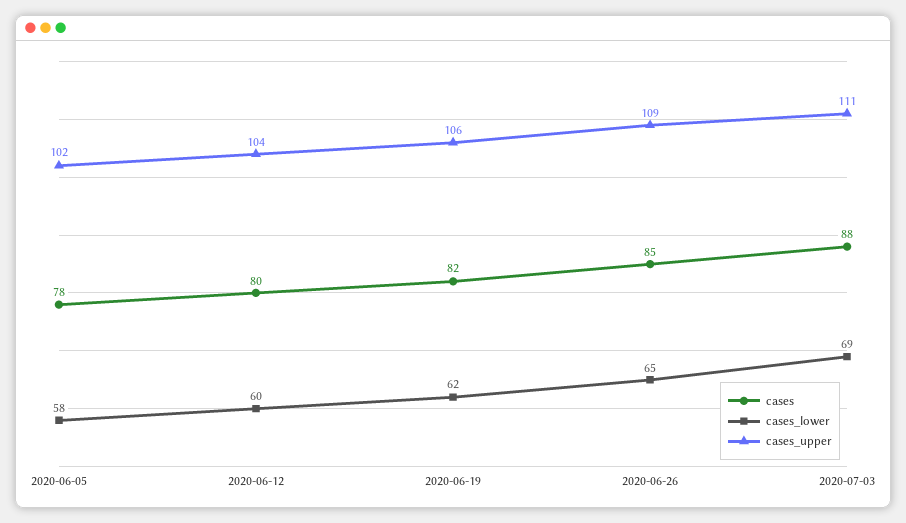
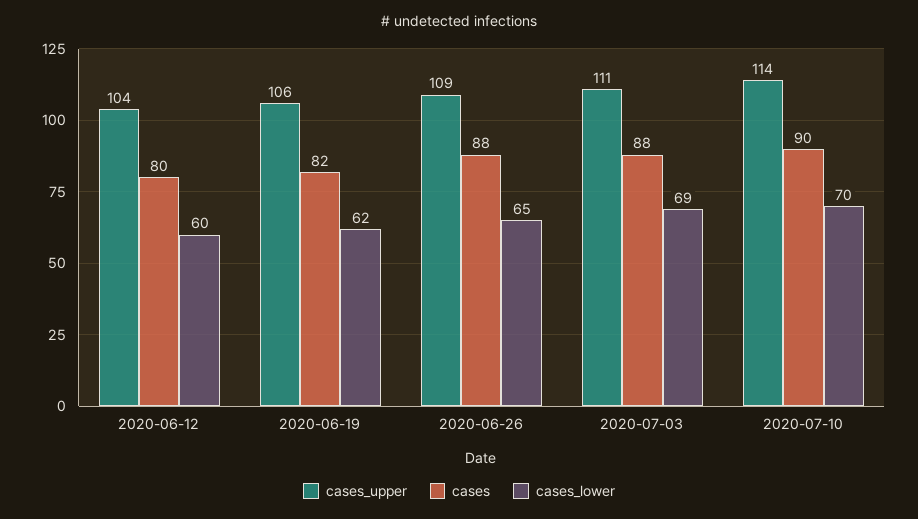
cases, 2020-06-05: 78 -> none
cases_lower, 2020-06-05: 58 -> none
cases_upper, 2020-06-05: 102 -> none
cases, 2020-06-26: 85 -> 88
cases_upper, 2020-07-10: none -> 114
cases, 2020-07-10: none -> 90
cases_lower, 2020-07-10: none -> 70

